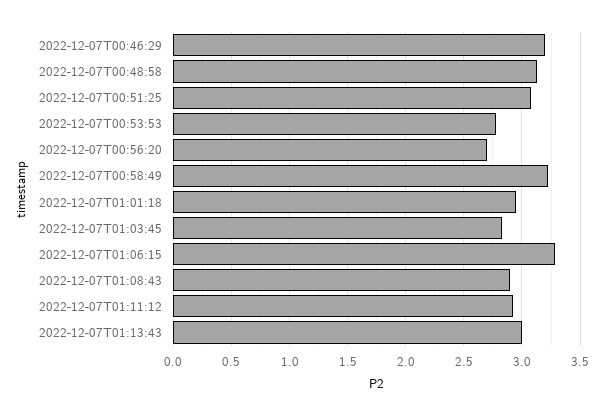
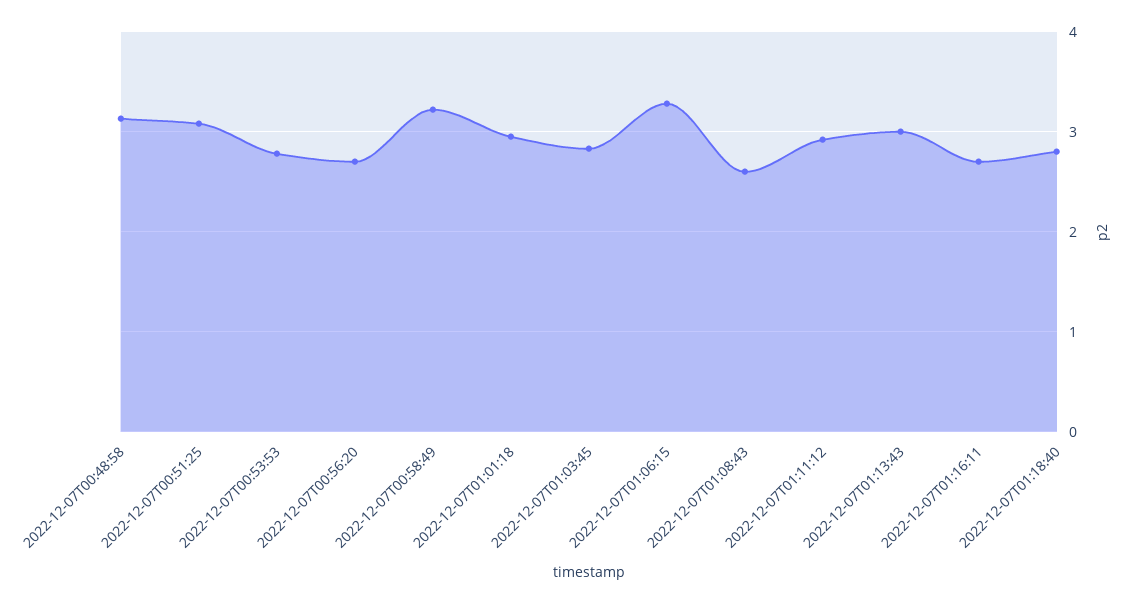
2022-12-07T00:46:29: 3.2 -> none
2022-12-07T01:08:43: 2.9 -> 2.6
2022-12-07T01:16:11: none -> 2.7
2022-12-07T01:18:40: none -> 2.8

